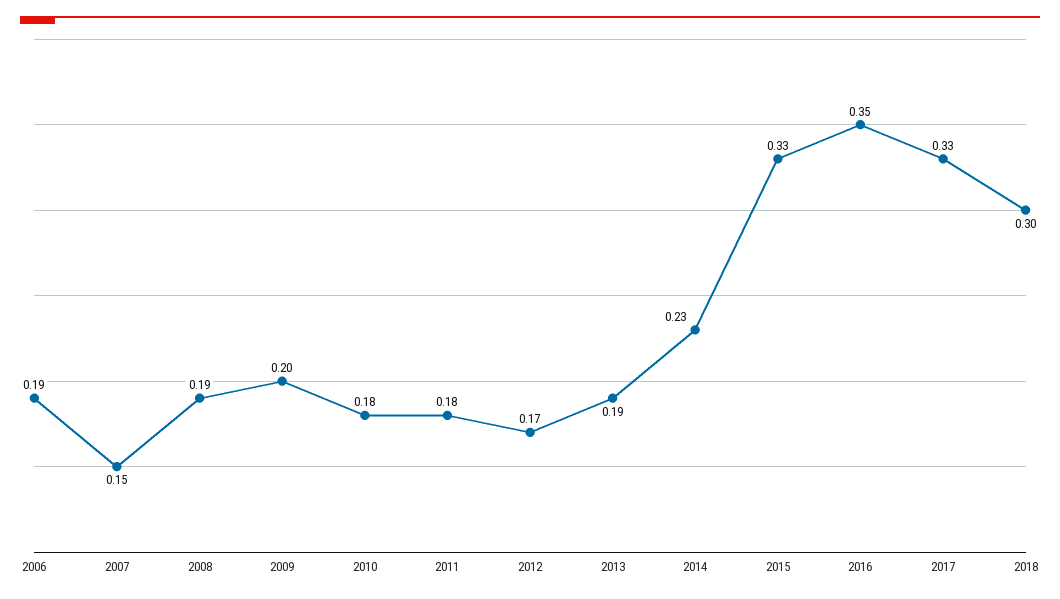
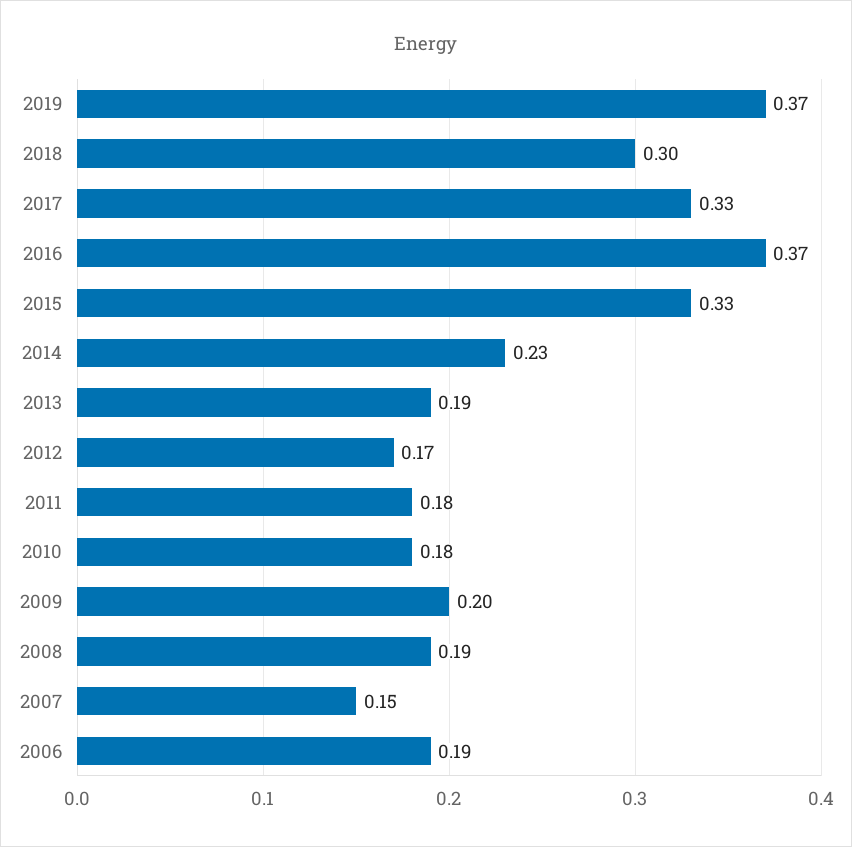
2016: 0.35 -> 0.37
2019: none -> 0.37

